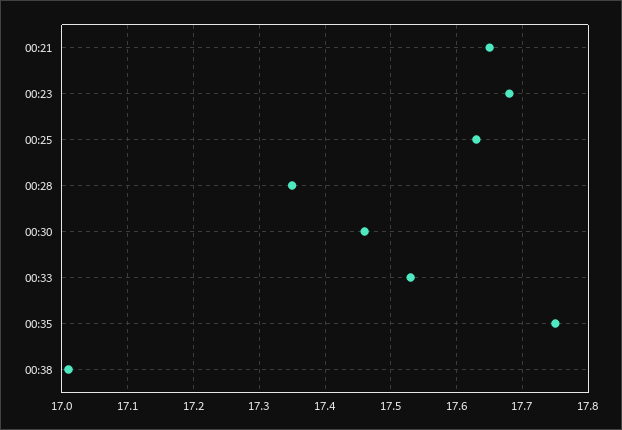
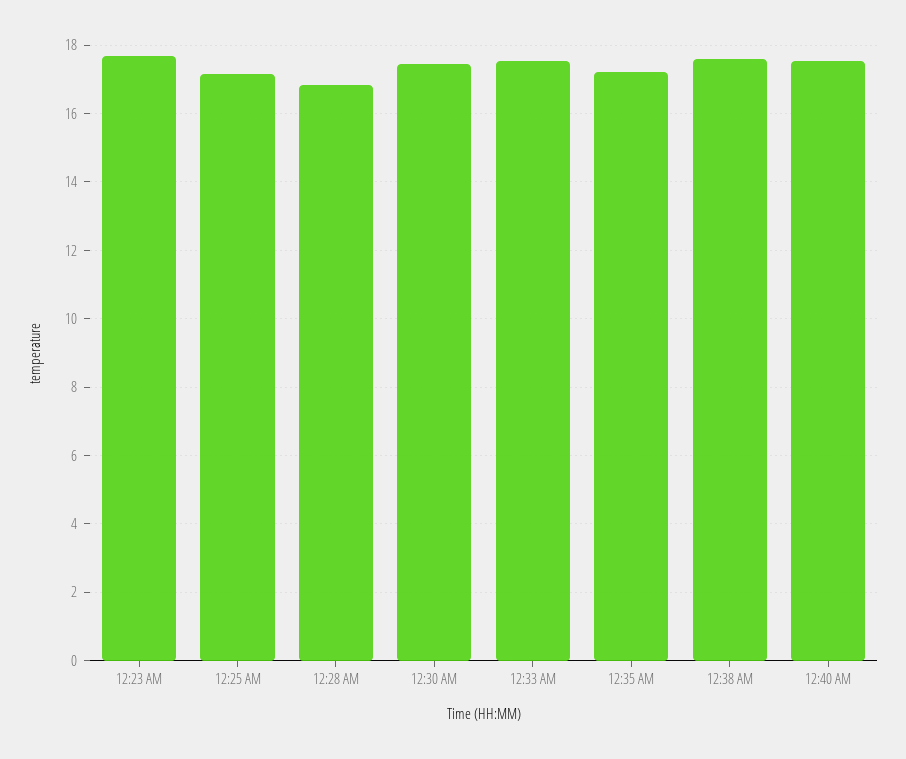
00:21: 17.65 -> none
00:25: 17.63 -> 17.2
00:28: 17.35 -> 16.8
00:35: 17.75 -> 17.2
00:38: 17.01 -> 17.6
12:40 AM: none -> 17.6

